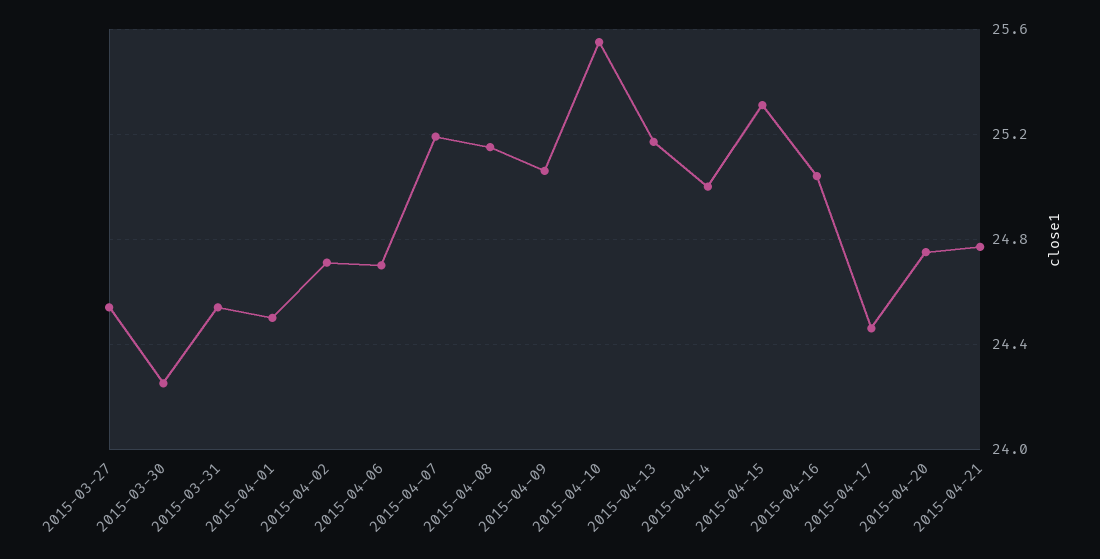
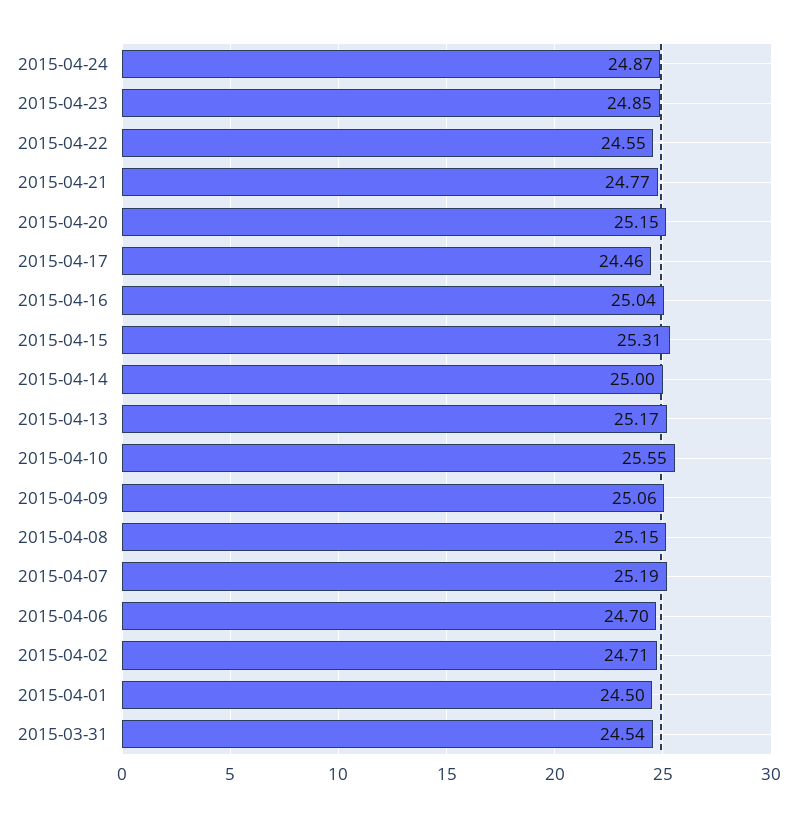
2015-03-27: 24.55 -> none
2015-03-30: 24.25 -> none
2015-04-20: 24.75 -> 25.15
2015-04-24: none -> 24.87
2015-04-23: none -> 24.85
2015-04-22: none -> 24.55

